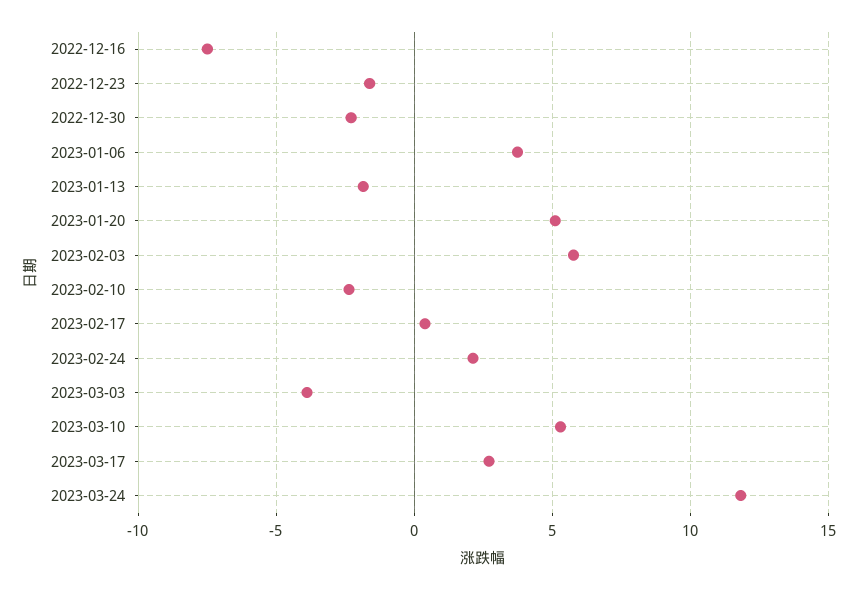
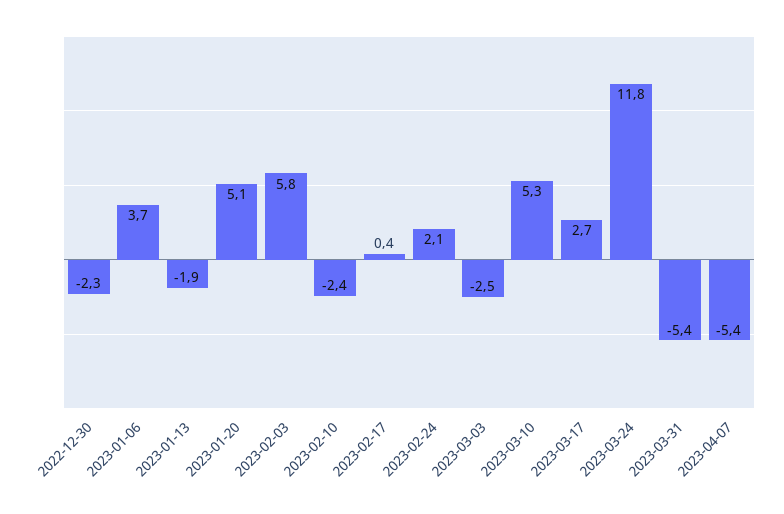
2022-12-16: -7.5 -> none
2022-12-23: -1.5 -> none
2023-03-03: -4 -> -2.5
2023-03-31: none -> -5.4
2023-04-07: none -> -5.4

